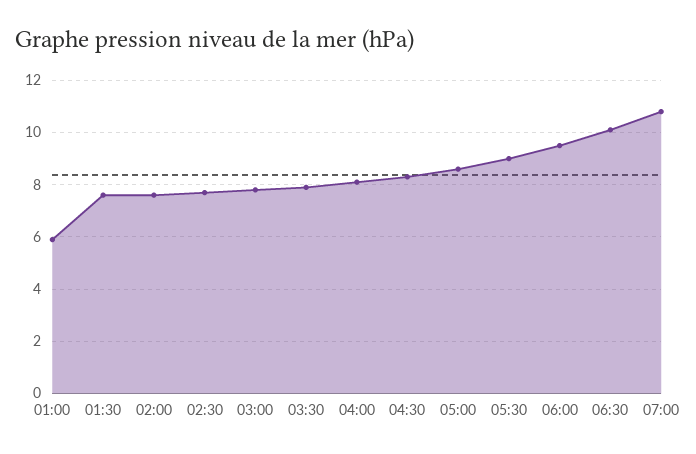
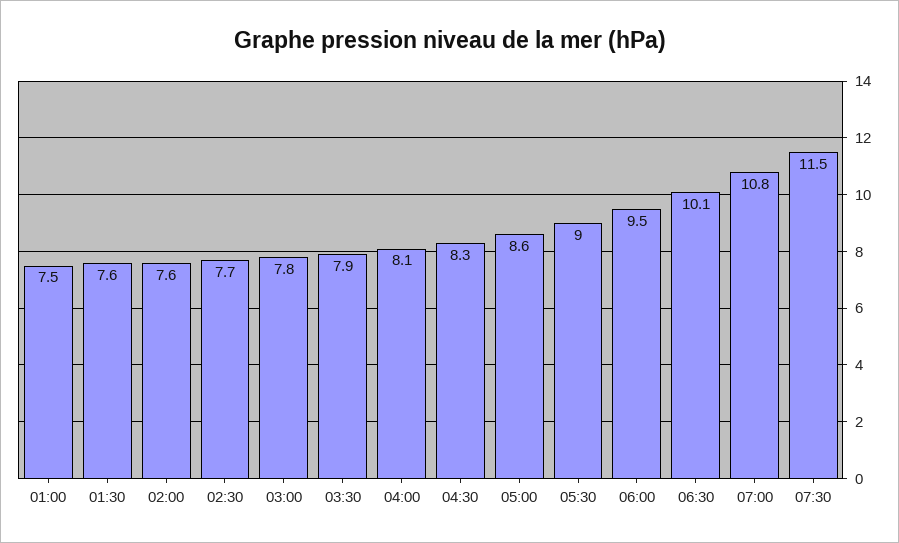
01:00: 6 -> 7.5
07:30: none -> 11.5

